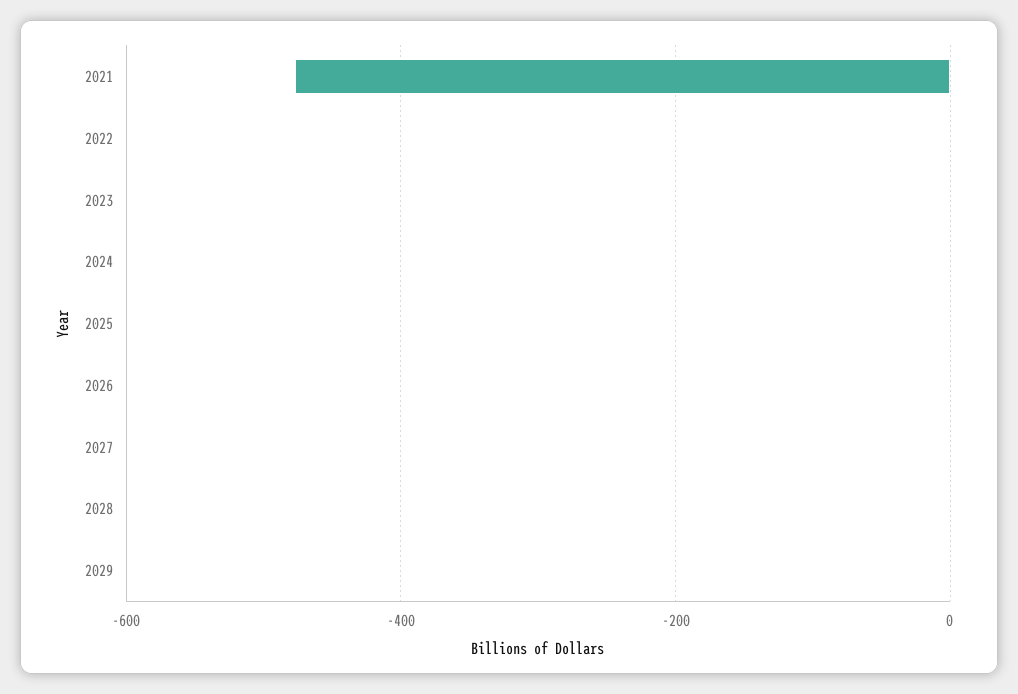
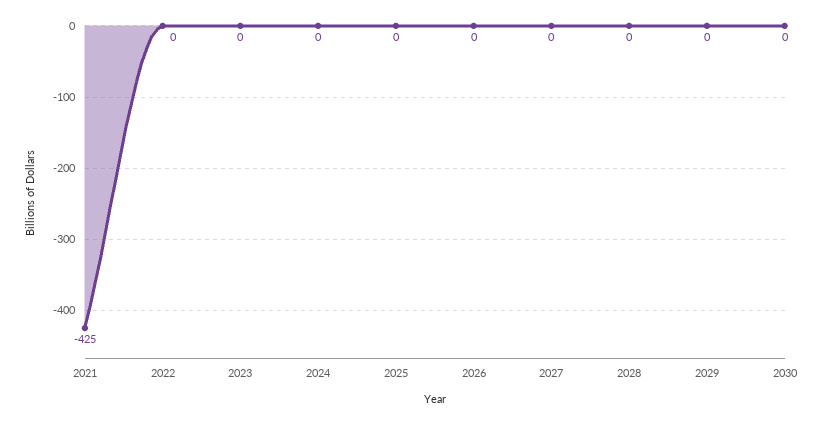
2021: -480 -> -425
2030: none -> 0

